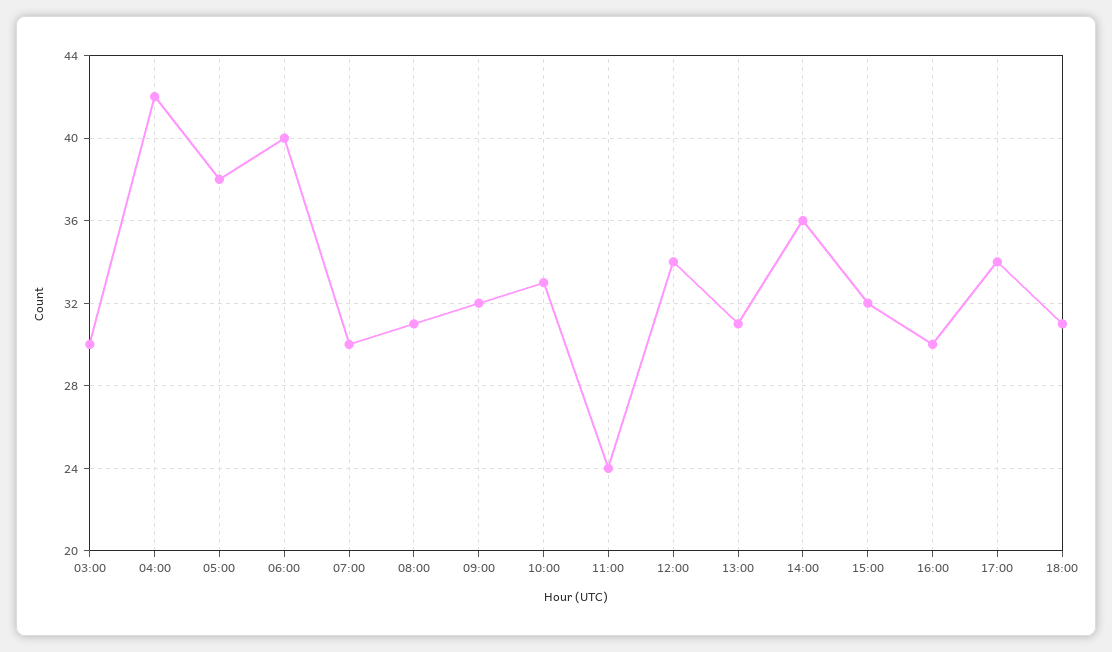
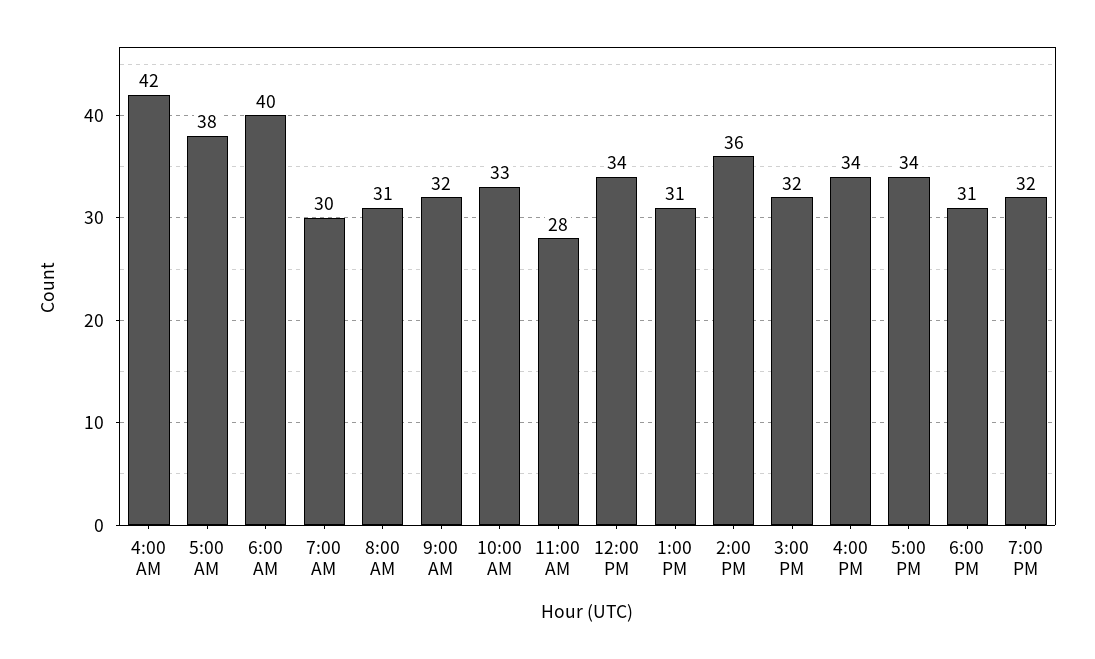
03:00: 30 -> none
11:00: 24 -> 28
16:00: 30 -> 34
7:00 PM: none -> 32

